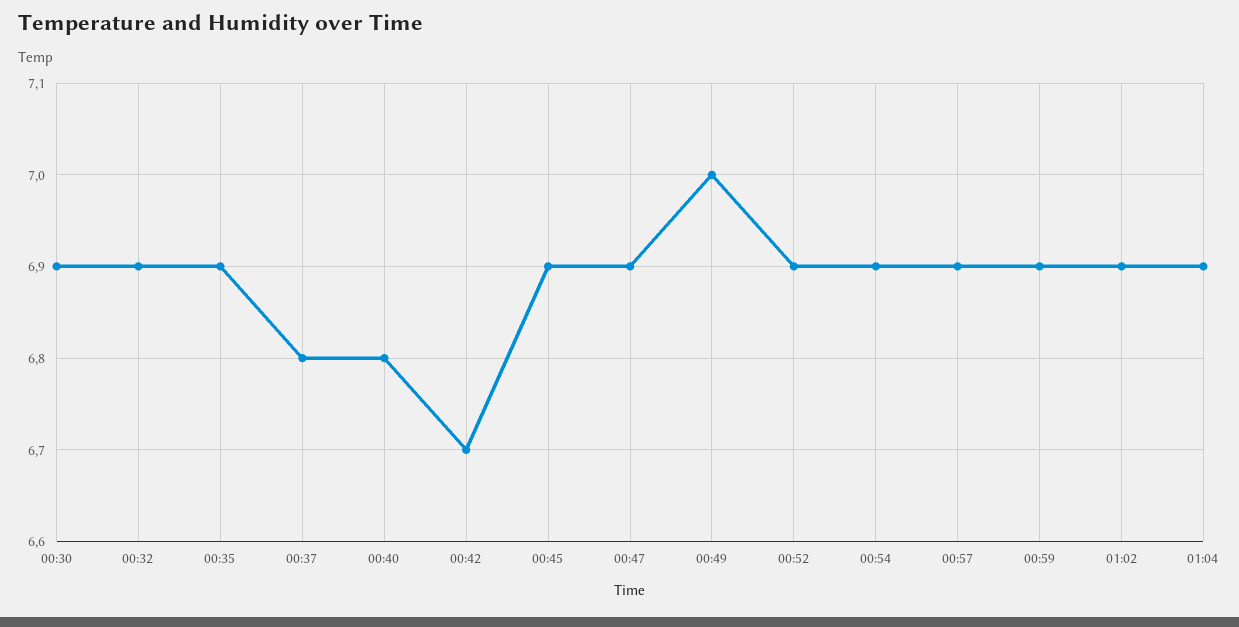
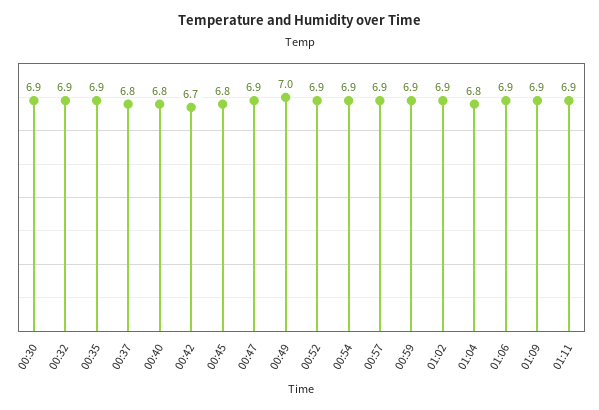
00:45: 6.9 -> 6.8
01:04: 6.9 -> 6.8
01:06: none -> 6.9
01:09: none -> 6.9
01:11: none -> 6.9

